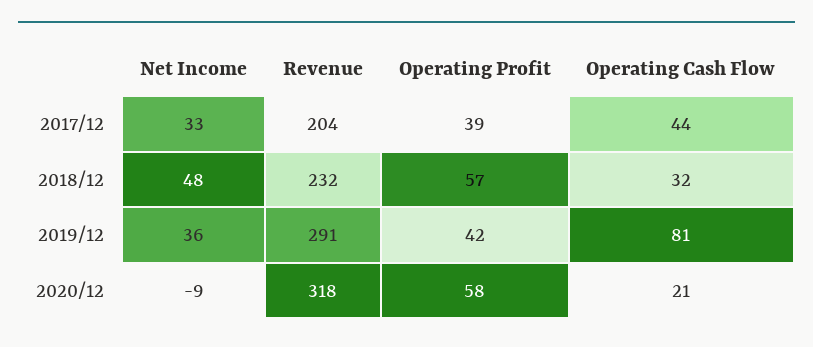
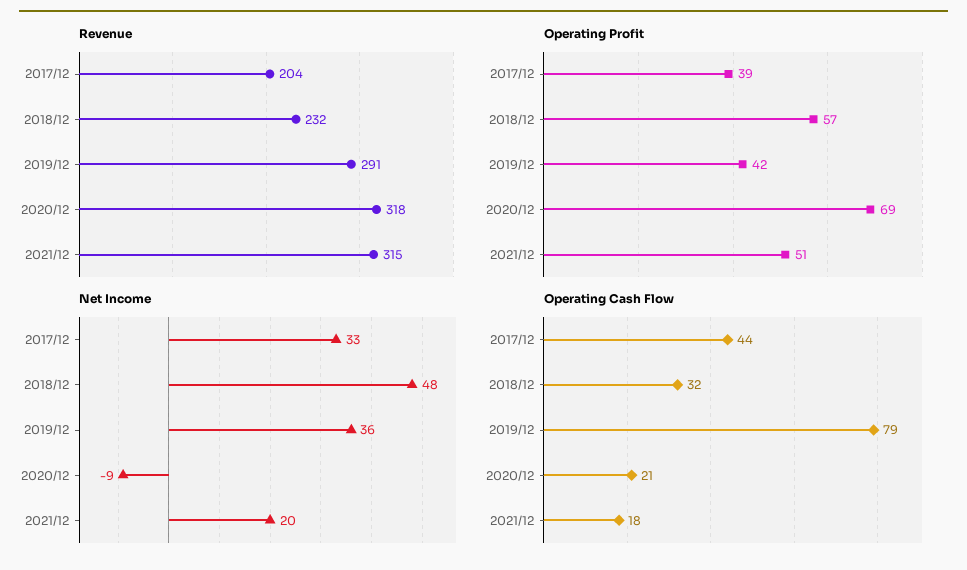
Operating Cash Flow, 2019/12: 81 -> 79
Operating Profit, 2020/12: 58 -> 69
Revenue, 2021/12: none -> 315
Operating Profit, 2021/12: none -> 51
Net Income, 2021/12: none -> 20
Operating Cash Flow, 2021/12: none -> 18

